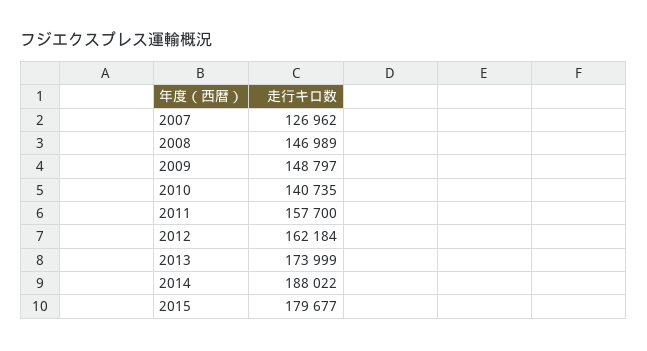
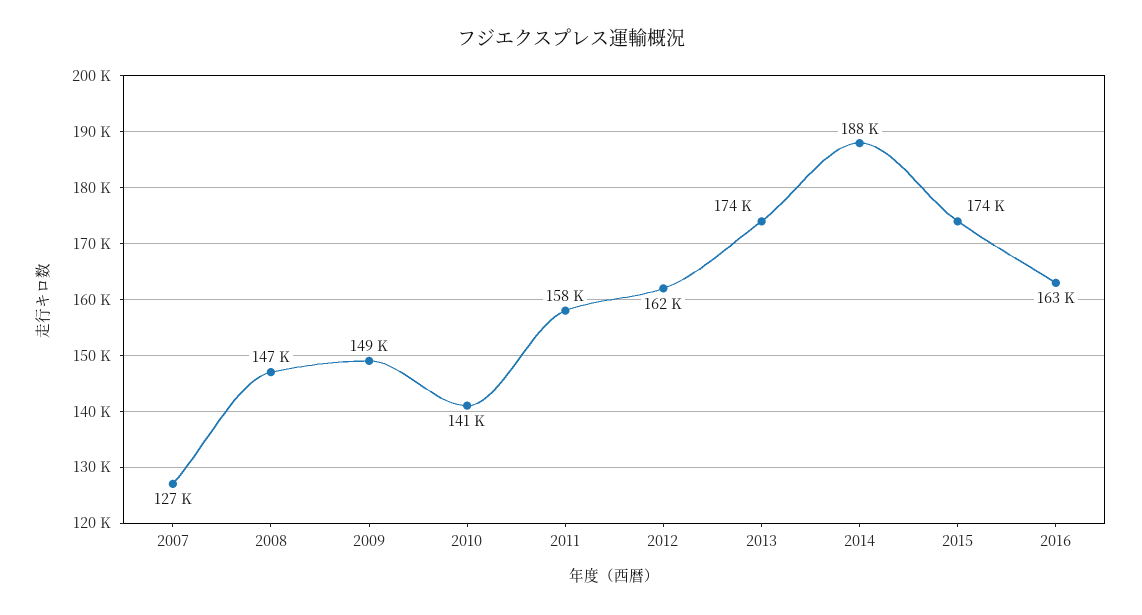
2015: 179677 -> 174000
2016: none -> 163000

